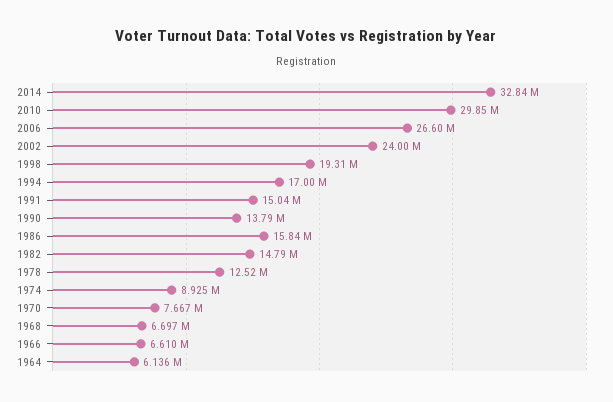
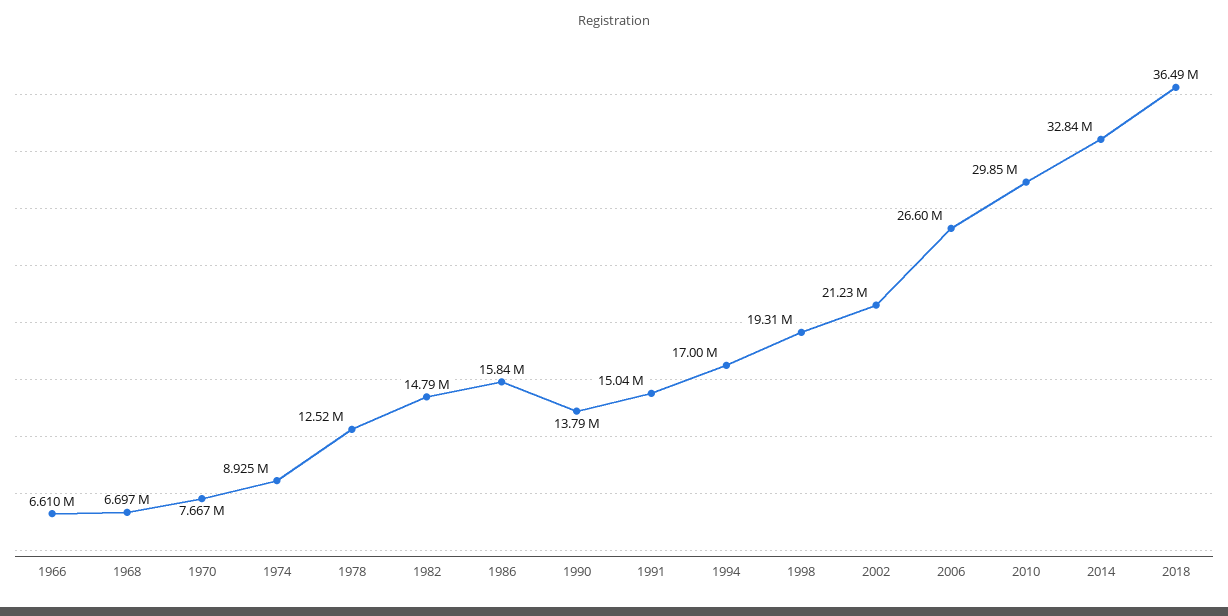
2002: 24000000 -> 21230000
1964: 6136000 -> none
2018: none -> 36490000

